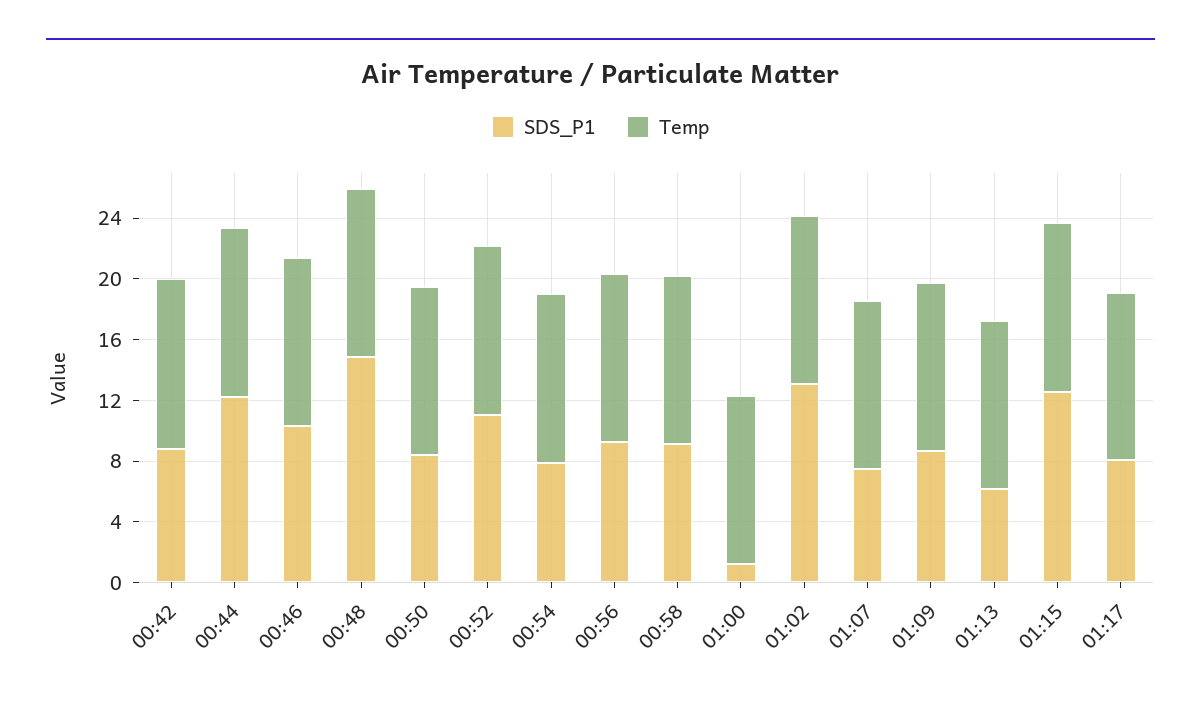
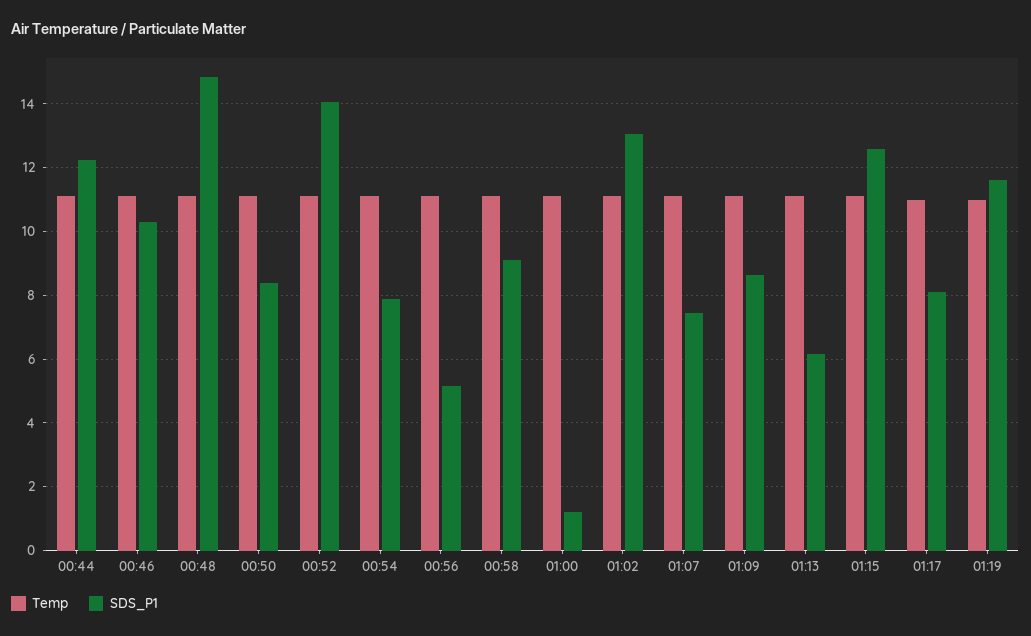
SDS_P1, 00:42: 9 -> none
Temp, 00:42: 11 -> none
SDS_P1, 00:52: 11 -> 14
SDS_P1, 00:56: 9 -> 5.2
Temp, 01:19: none -> 11
SDS_P1, 01:19: none -> 11.6

